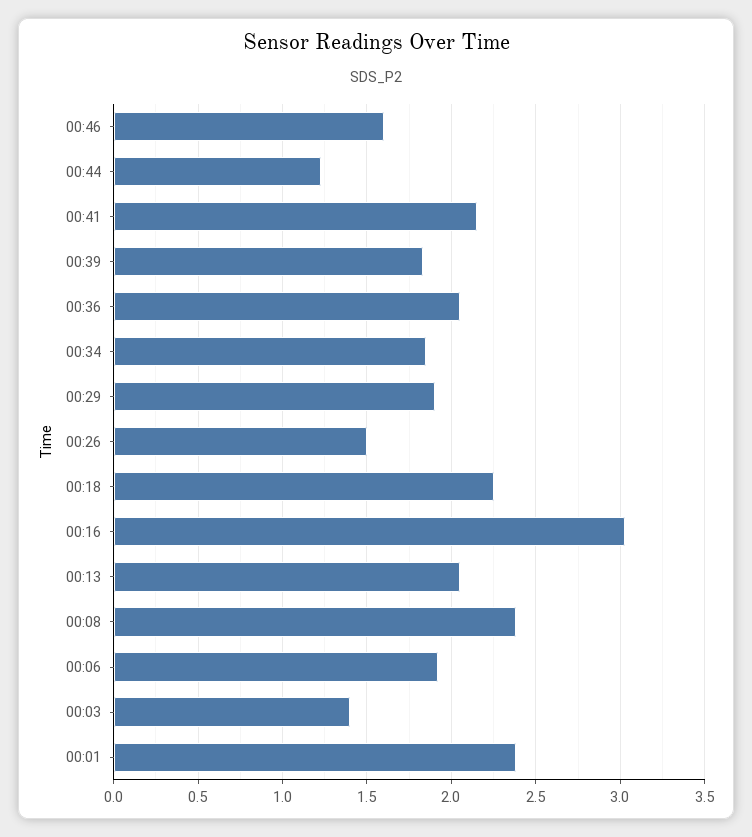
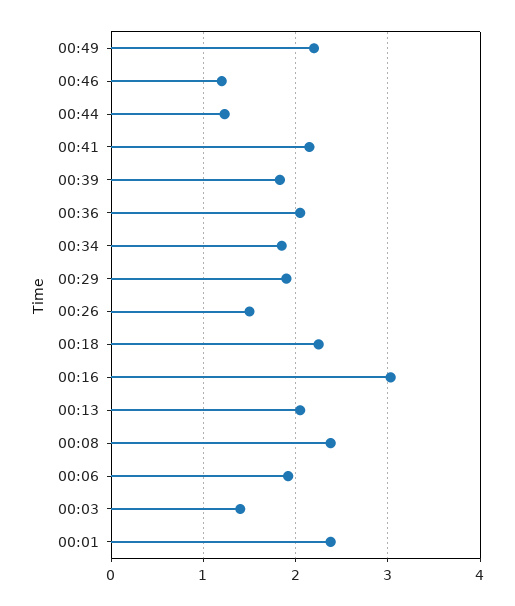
00:46: 1.6 -> 1.2
00:49: none -> 2.2

